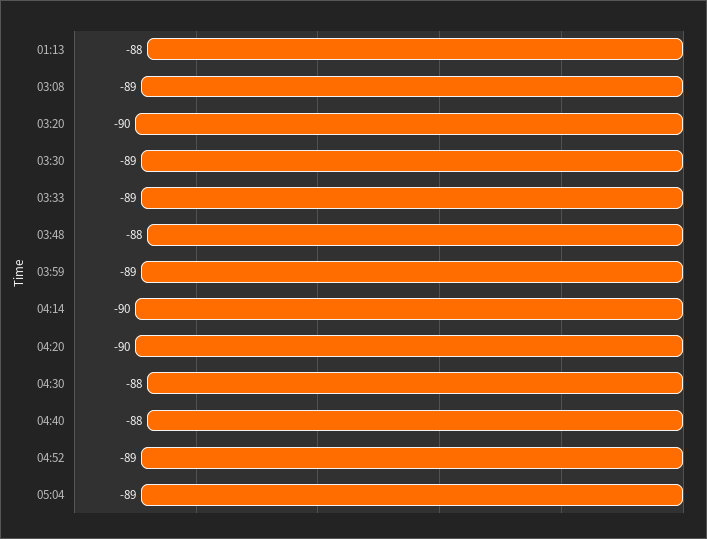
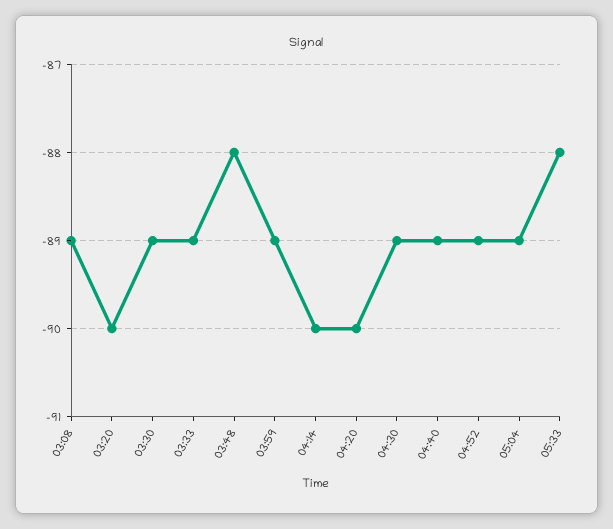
01:13: -88 -> none
04:30: -88 -> -89
04:40: -88 -> -89
05:33: none -> -88

